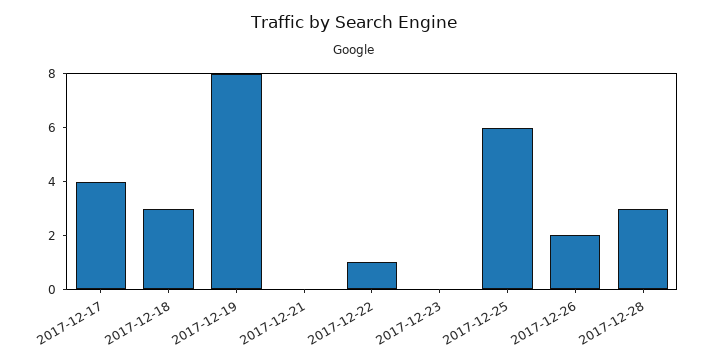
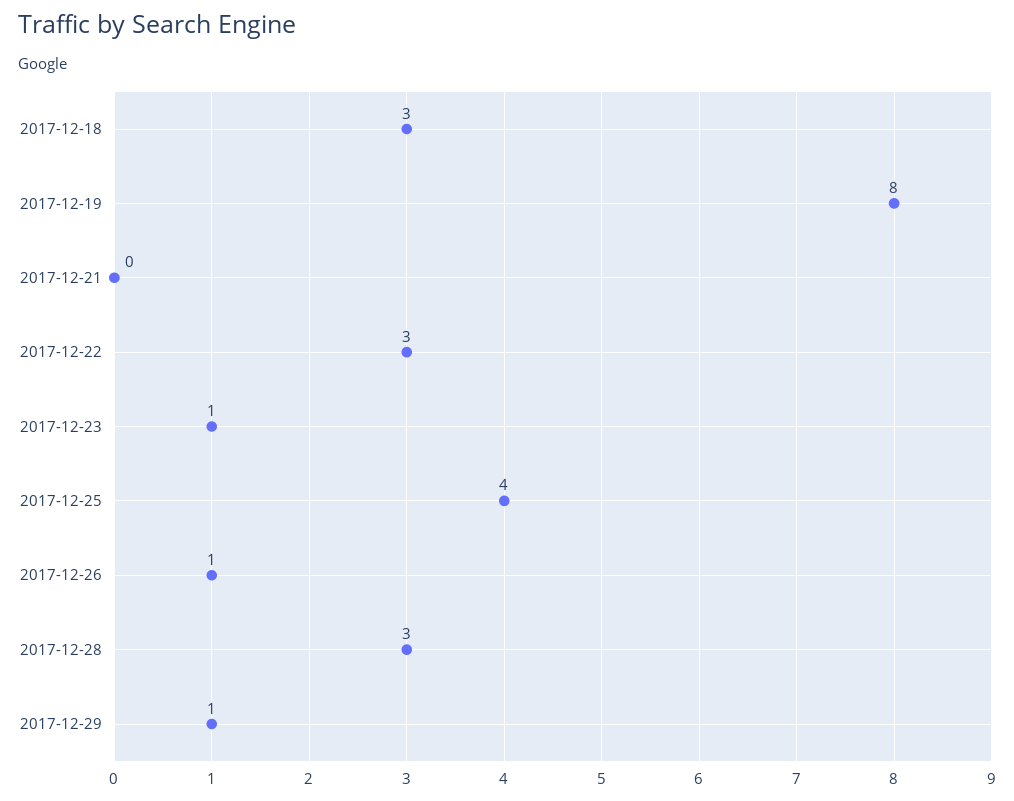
2017-12-17: 4 -> none
2017-12-22: 1 -> 3
2017-12-23: 0 -> 1
2017-12-25: 6 -> 4
2017-12-26: 2 -> 1
2017-12-29: none -> 1

